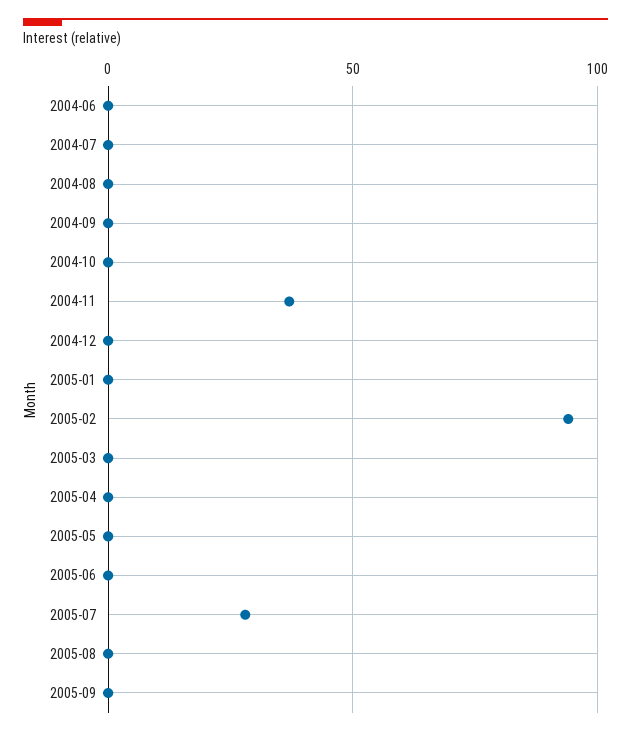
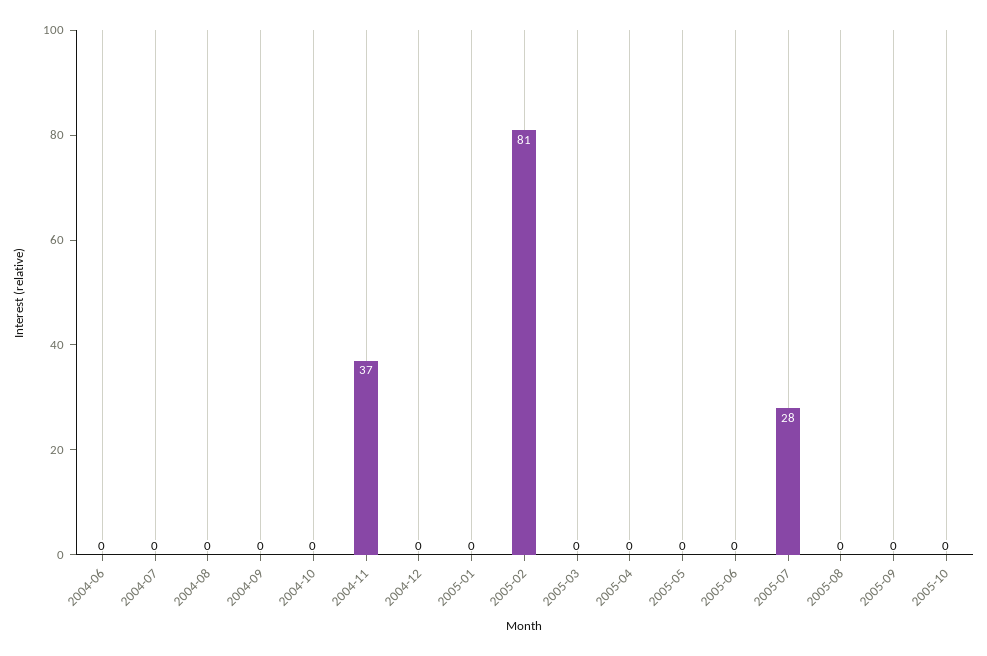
2005-02: 95 -> 81
2005-10: none -> 0

